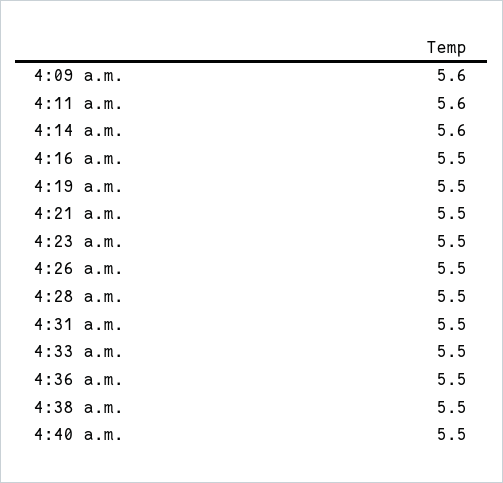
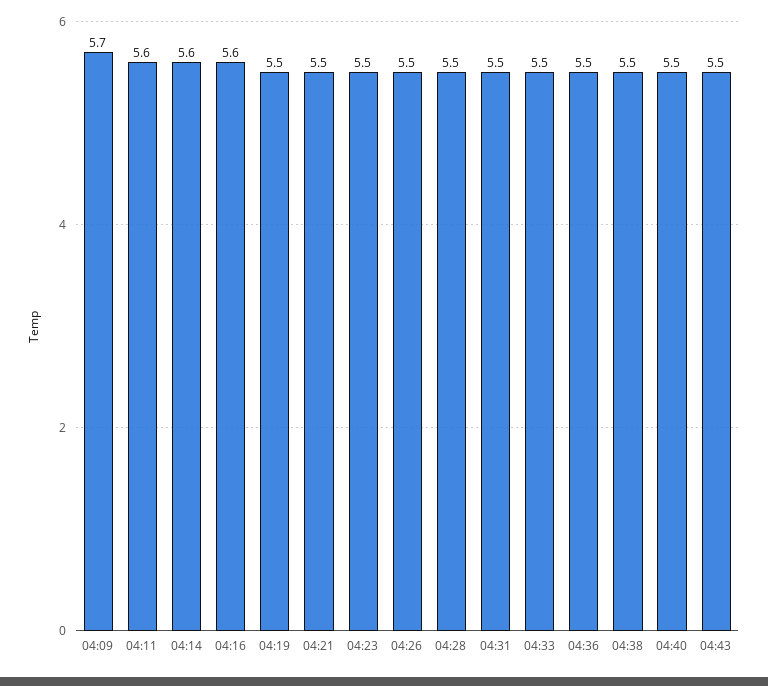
4:09 a.m.: 5.6 -> 5.7
4:16 a.m.: 5.5 -> 5.6
04:43: none -> 5.5

